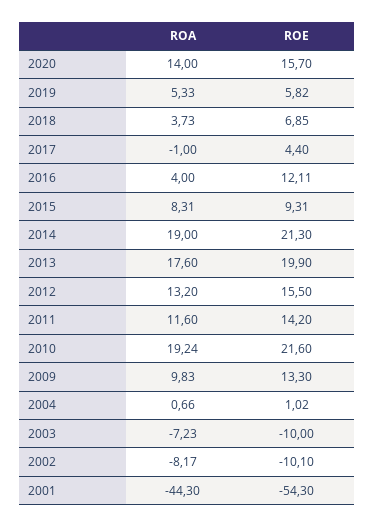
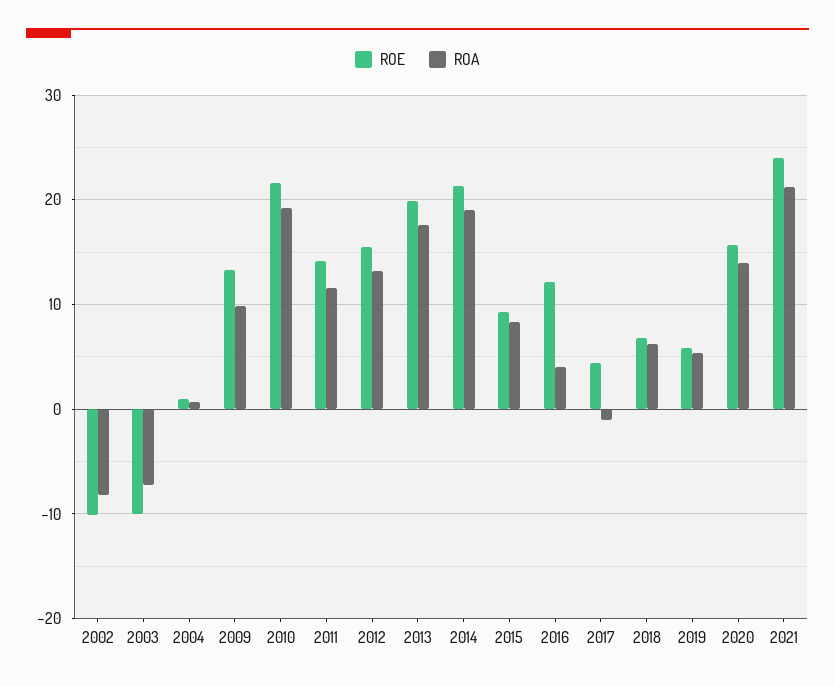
ROA, 2018: 3.73 -> 6
ROA, 2001: -44.3 -> none
ROE, 2001: -54.3 -> none
ROE, 2021: none -> 24
ROA, 2021: none -> 21

